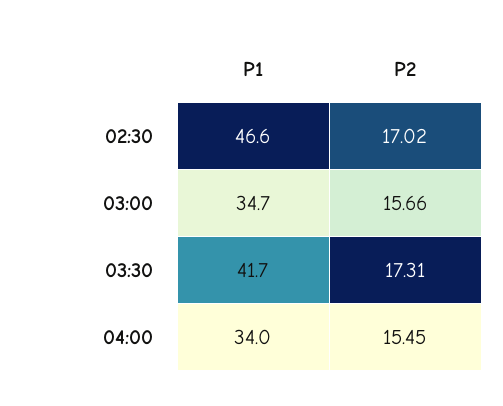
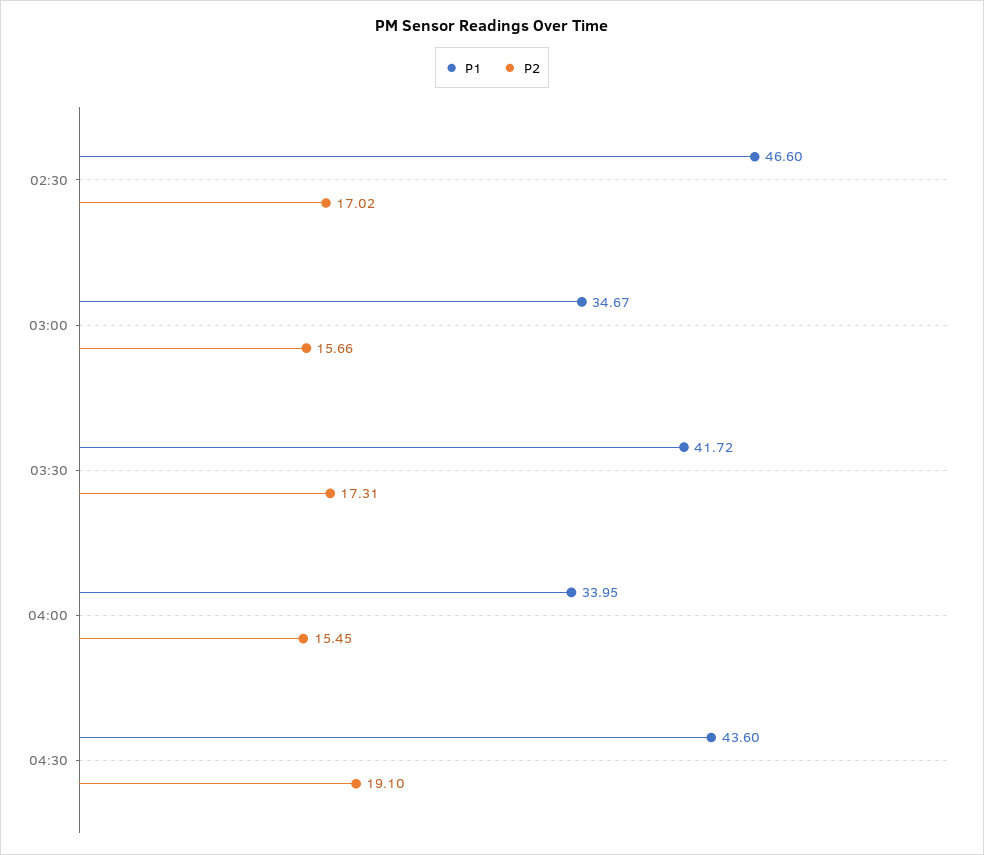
P1, 04:30: none -> 43.6
P2, 04:30: none -> 19.1

